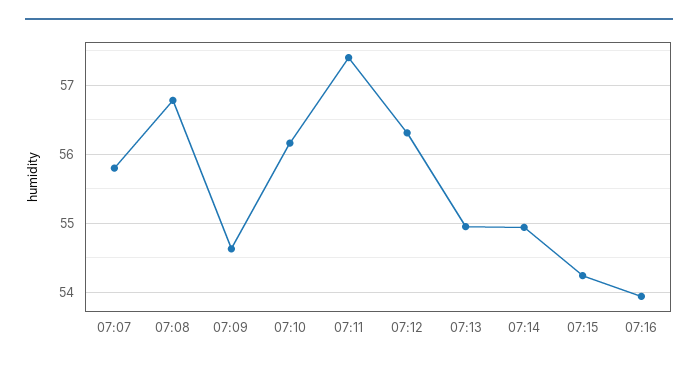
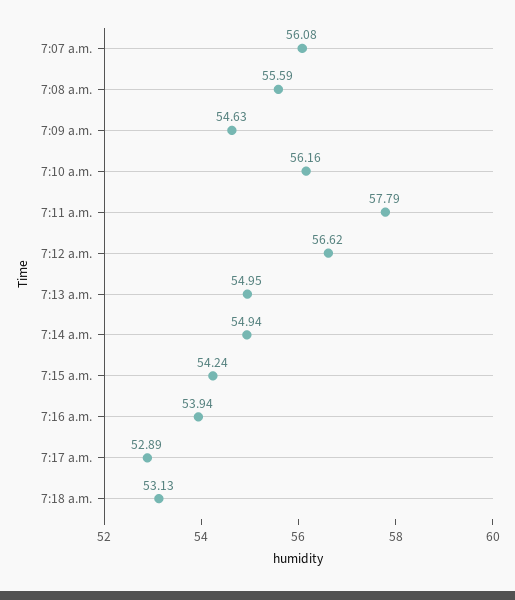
07:07: 55.8 -> 56.08
07:08: 56.8 -> 55.59
07:11: 57.4 -> 57.79
07:12: 56.3 -> 56.62
7:17 a.m.: none -> 52.89
7:18 a.m.: none -> 53.13

